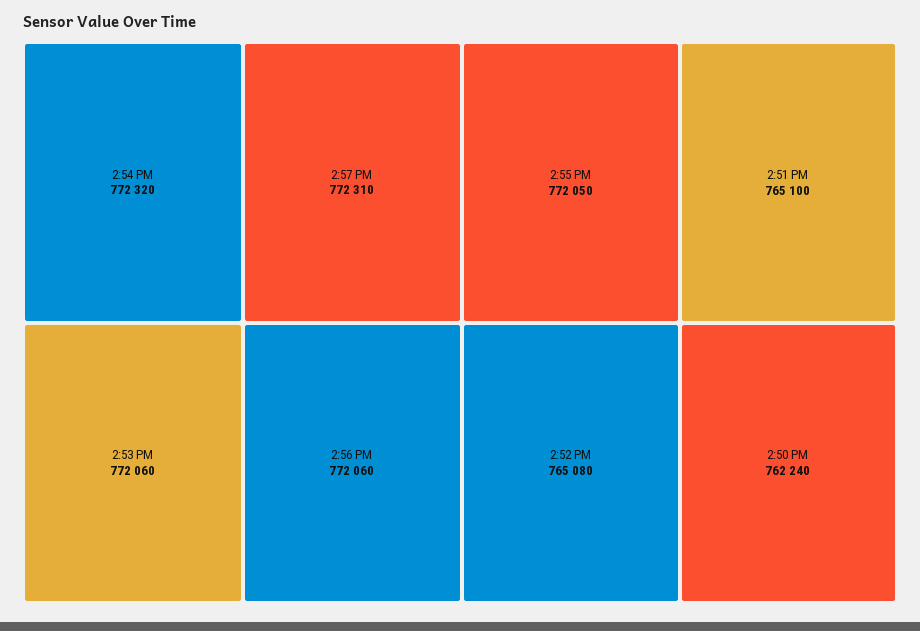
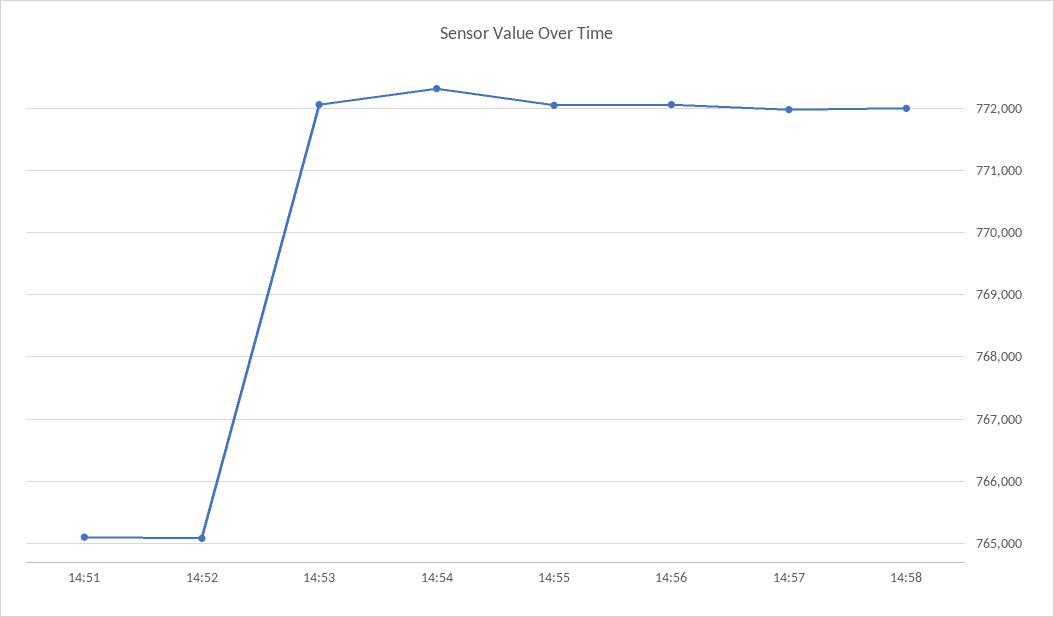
2:57 PM: 772310 -> 772000
2:50 PM: 762240 -> none
14:58: none -> 772000

